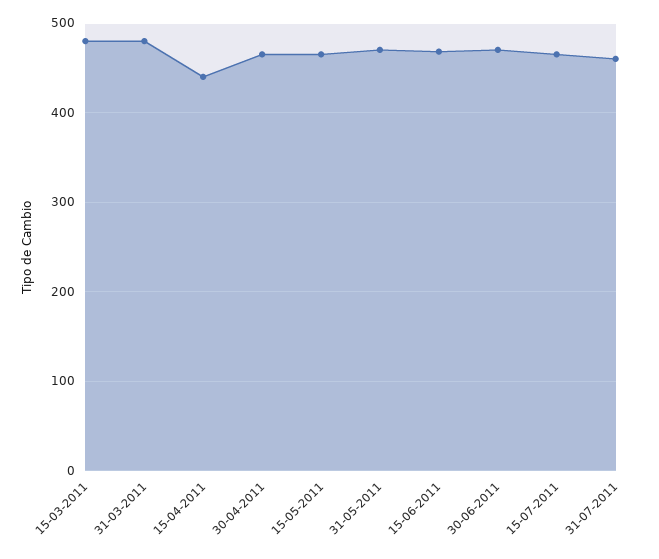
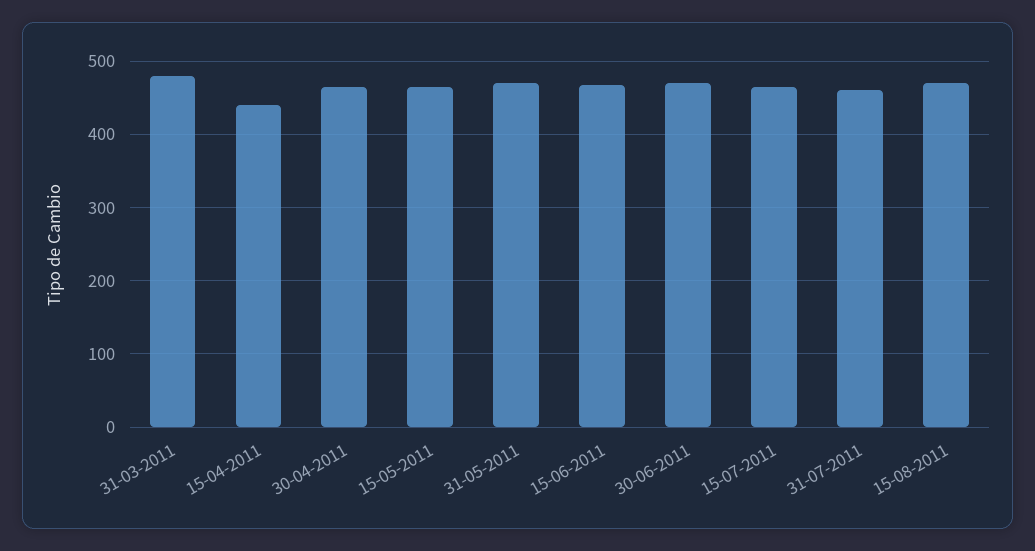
15-03-2011: 480 -> none
15-08-2011: none -> 470

